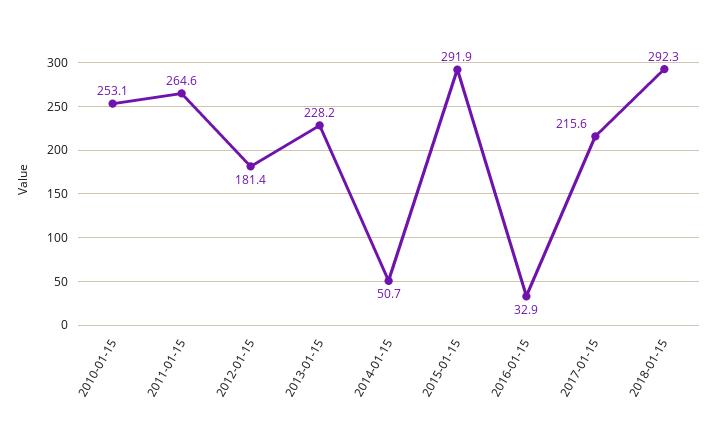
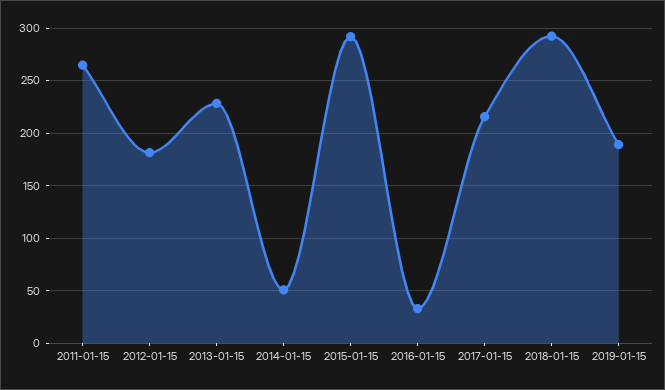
2010-01-15: 253.1 -> none
2019-01-15: none -> 190

